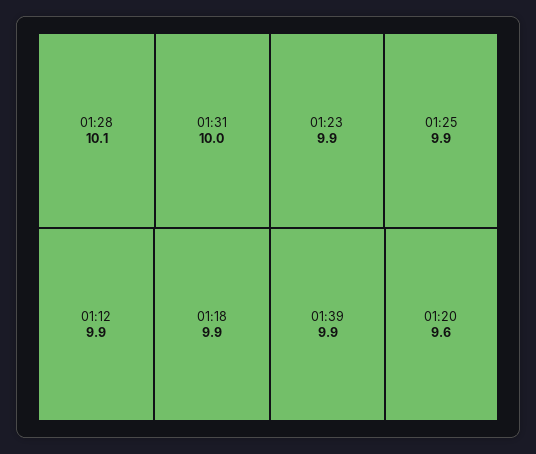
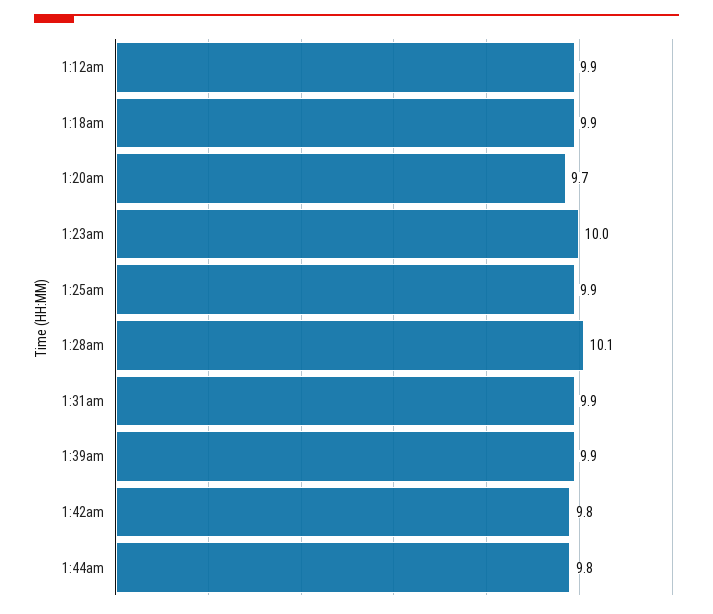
01:31: 10 -> 9.9
01:23: 9.9 -> 10
01:20: 9.6 -> 9.7
1:42am: none -> 9.8
1:44am: none -> 9.8

